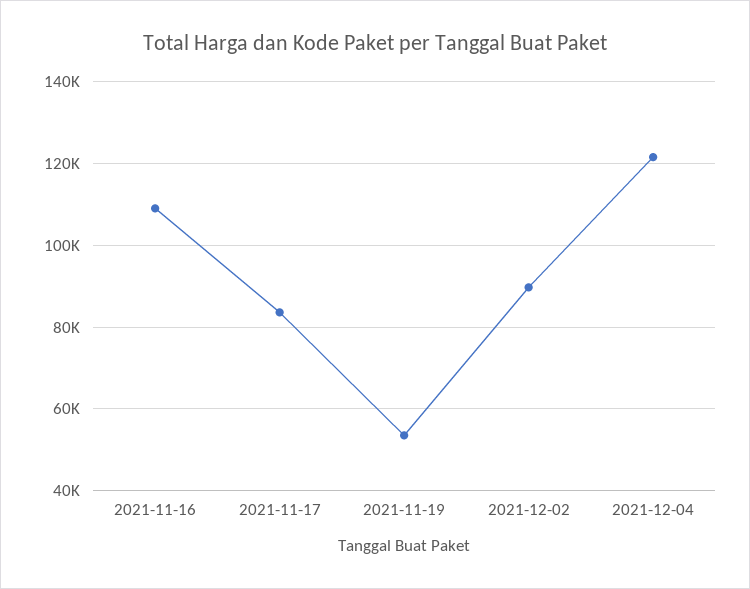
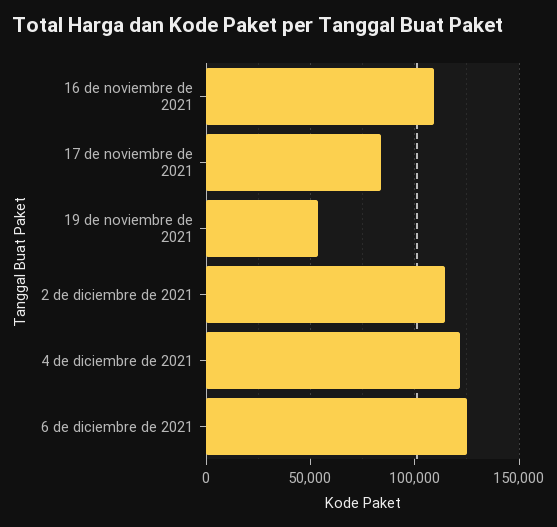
2021-12-02: 90000 -> 115000
6 de diciembre de 2021: none -> 125000

